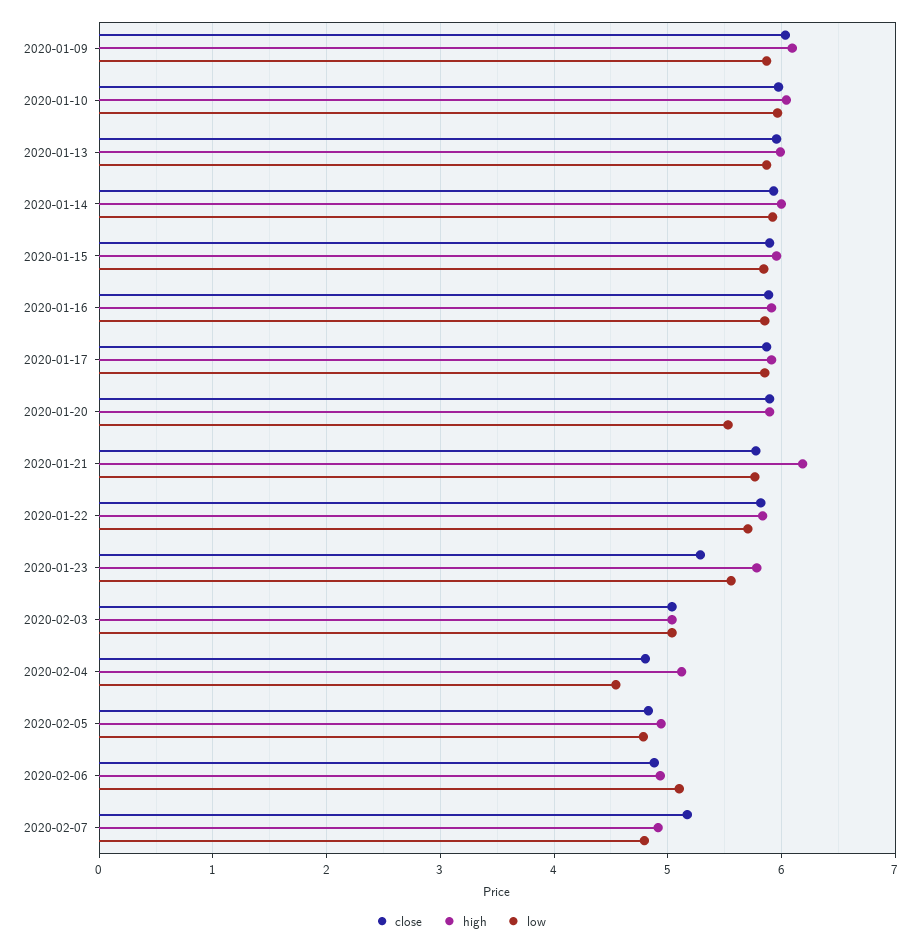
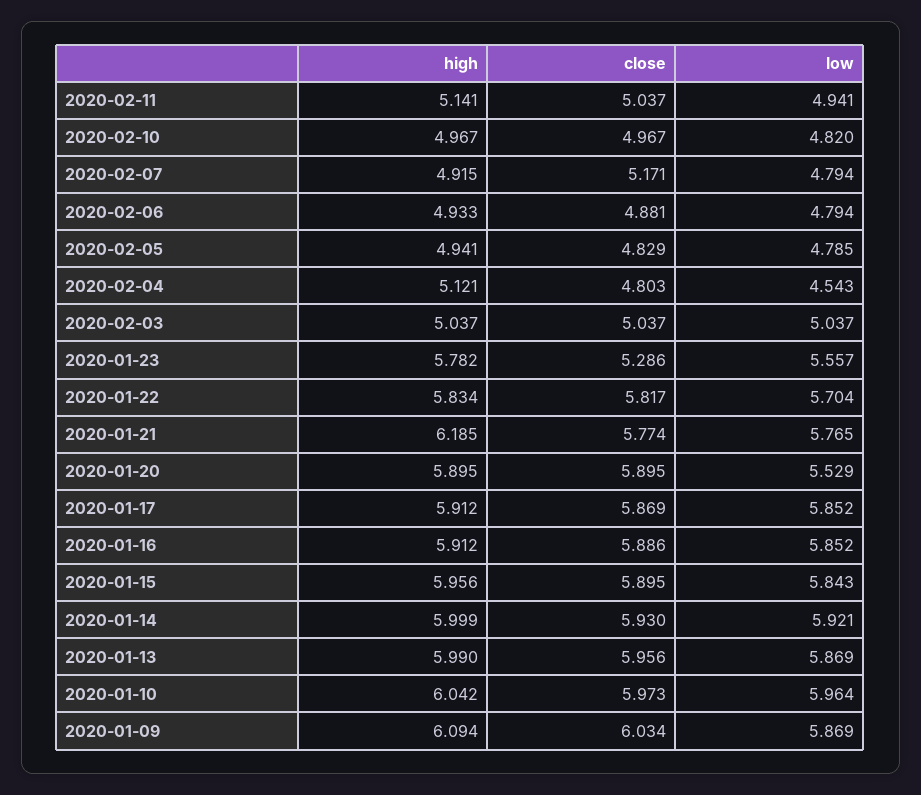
low, 2020-02-06: 5.1 -> 4.794
high, 2020-02-11: none -> 5.141
close, 2020-02-11: none -> 5.037
low, 2020-02-11: none -> 4.941
high, 2020-02-10: none -> 4.967
close, 2020-02-10: none -> 4.967
low, 2020-02-10: none -> 4.82

